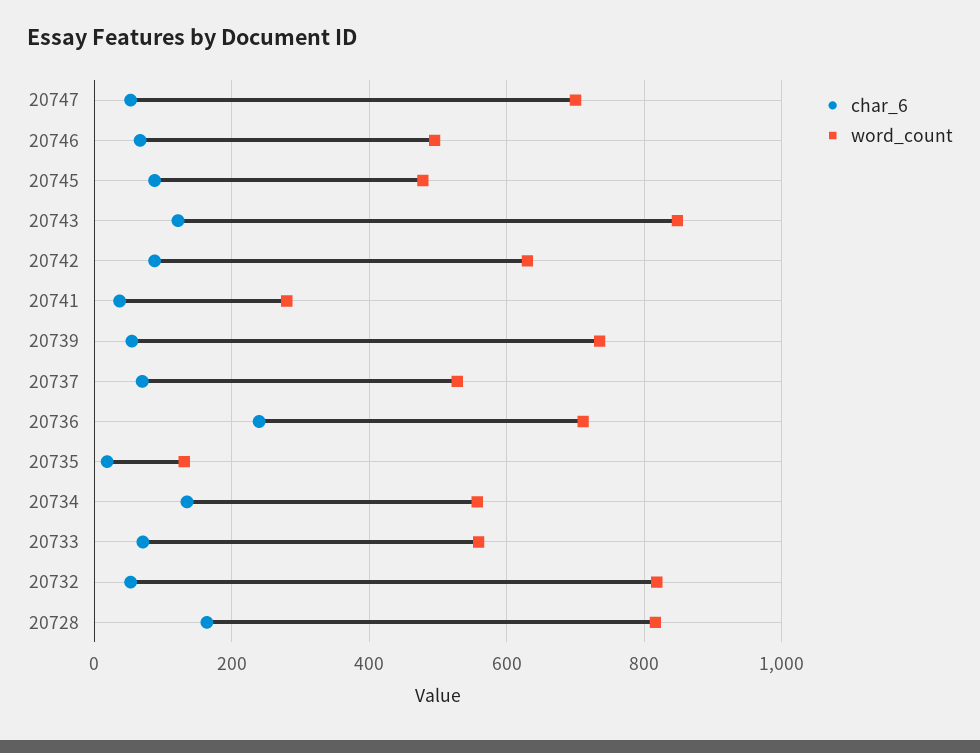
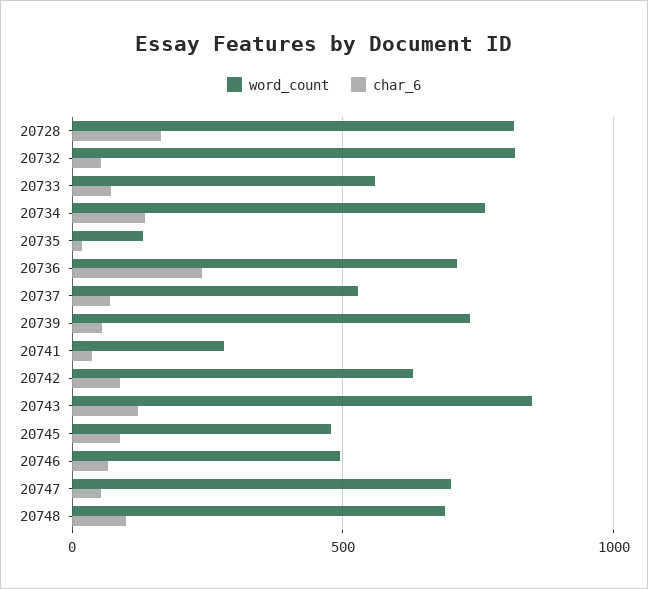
word_count, 20734: 560 -> 750
word_count, 20748: none -> 700
char_6, 20748: none -> 100

